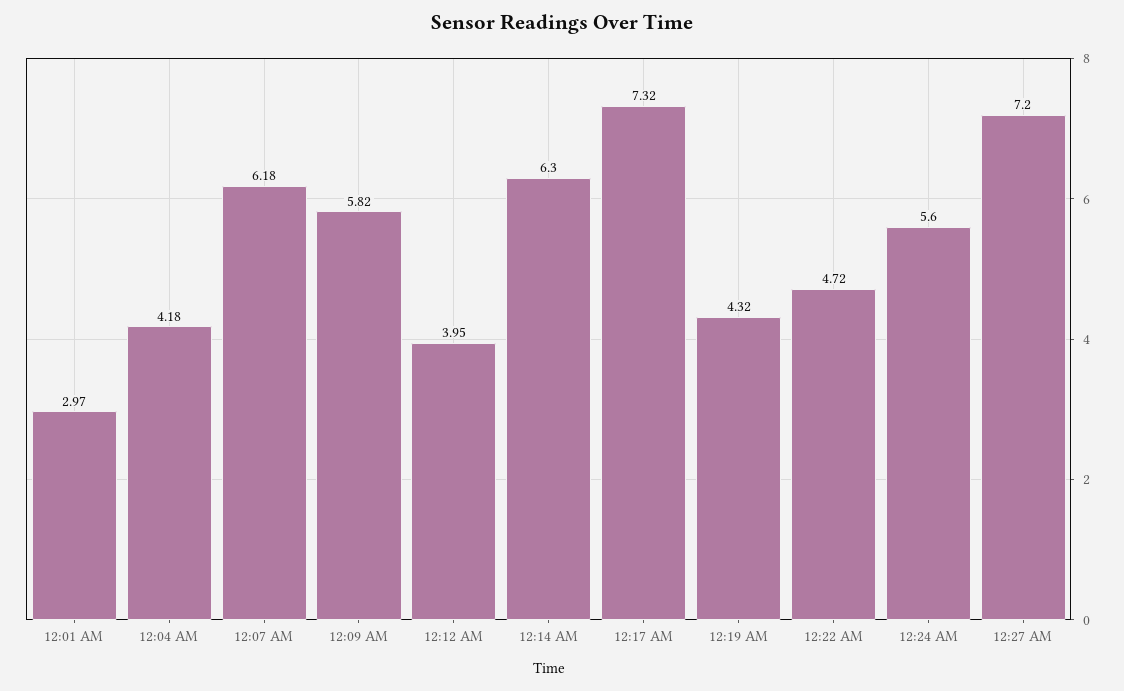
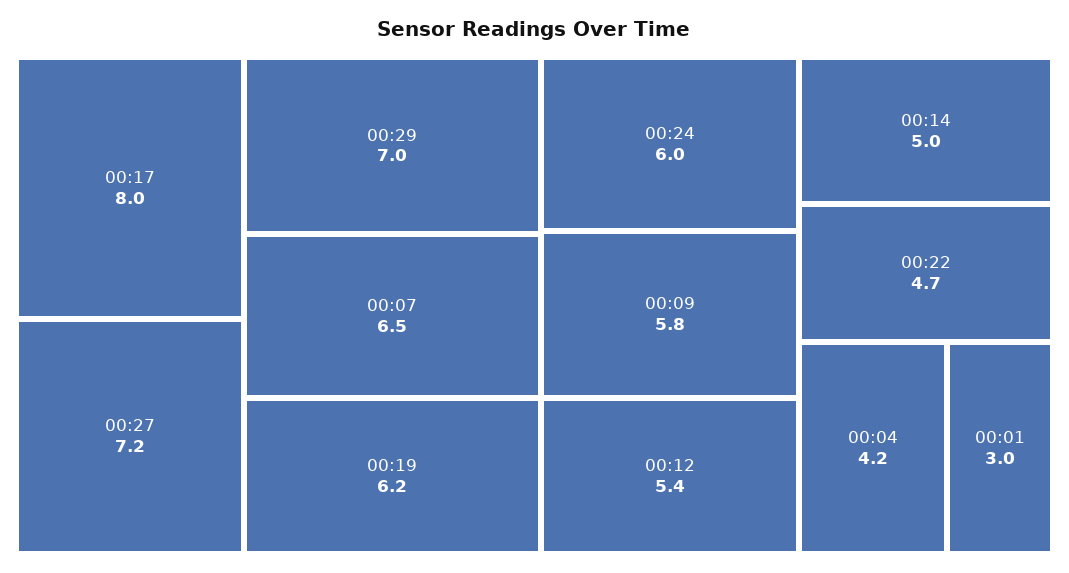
12:07 AM: 6.18 -> 6.5
12:12 AM: 3.95 -> 5.4
12:14 AM: 6.3 -> 5
12:17 AM: 7.32 -> 8
12:19 AM: 4.32 -> 6.2
12:24 AM: 5.6 -> 6
00:29: none -> 7

